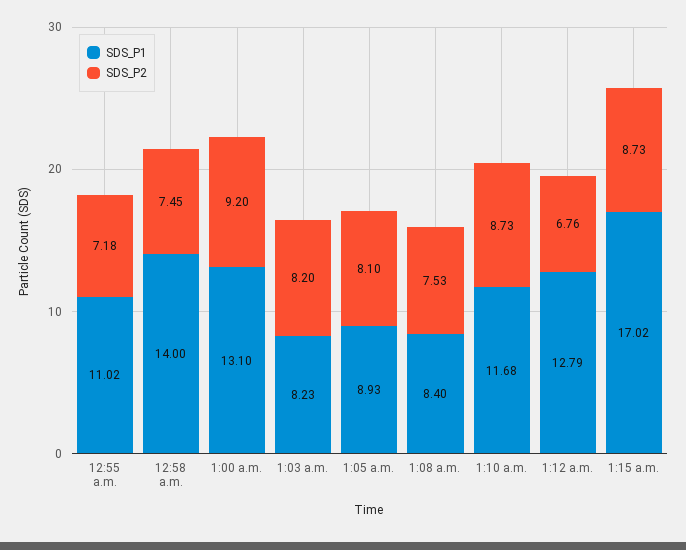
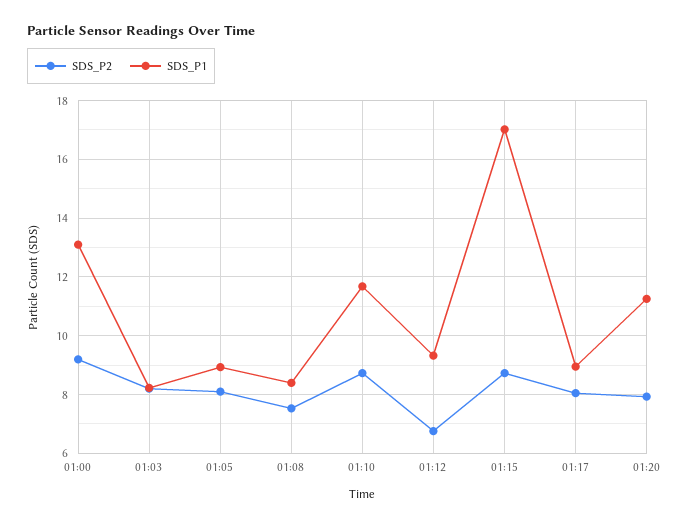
SDS_P1, 12:55 a.m.: 11.02 -> none
SDS_P2, 12:55 a.m.: 7.18 -> none
SDS_P1, 12:58 a.m.: 14 -> none
SDS_P2, 12:58 a.m.: 7.45 -> none
SDS_P1, 1:12 a.m.: 12.79 -> 9.25
SDS_P2, 01:17: none -> 8
SDS_P1, 01:17: none -> 9
SDS_P2, 01:20: none -> 8
SDS_P1, 01:20: none -> 11.25

